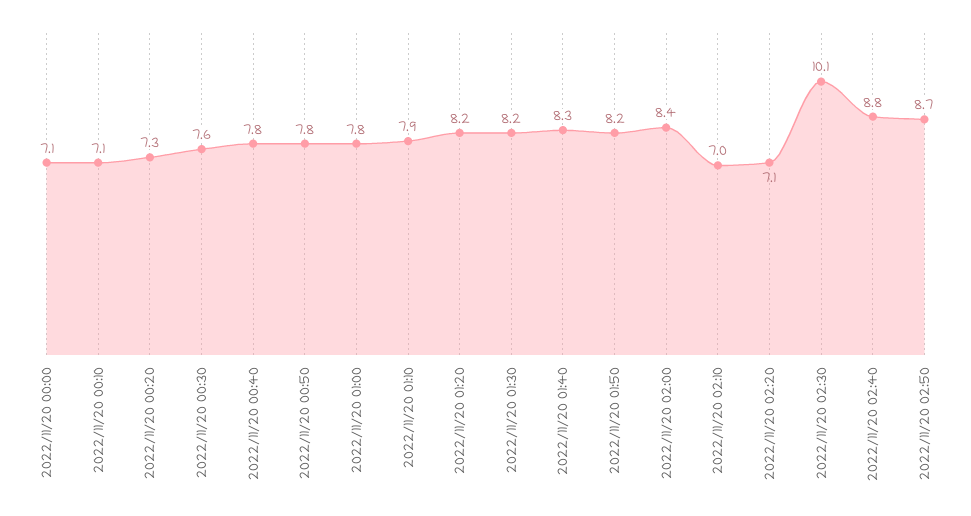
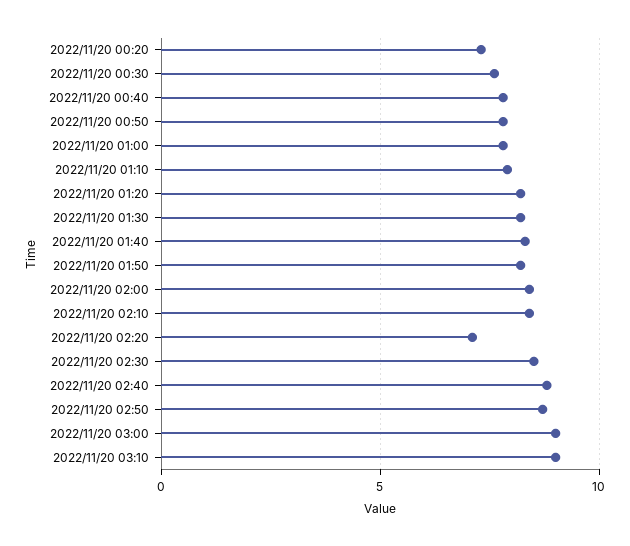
2022/11/20 00:00: 7.1 -> none
2022/11/20 00:10: 7.1 -> none
2022/11/20 02:10: 7 -> 8.5
2022/11/20 02:30: 10.1 -> 8.5
2022/11/20 03:00: none -> 9
2022/11/20 03:10: none -> 9

